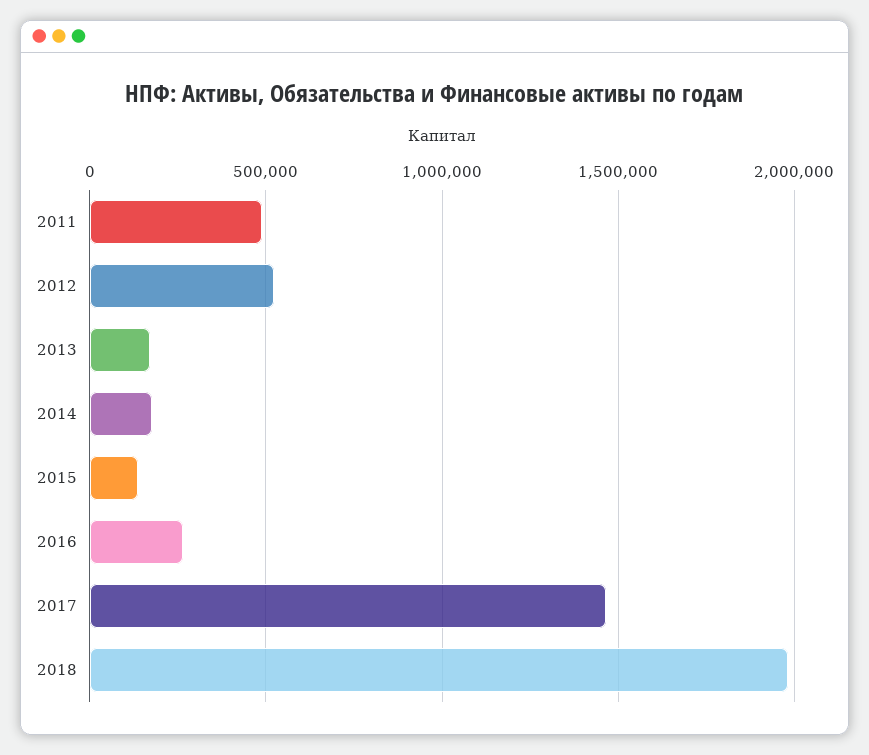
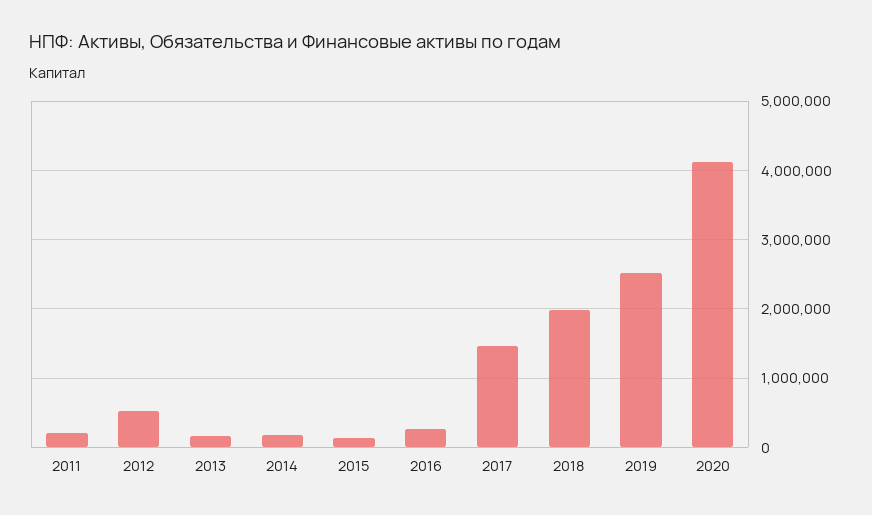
2011: 500000 -> 200000
2019: none -> 2500000
2020: none -> 4100000

